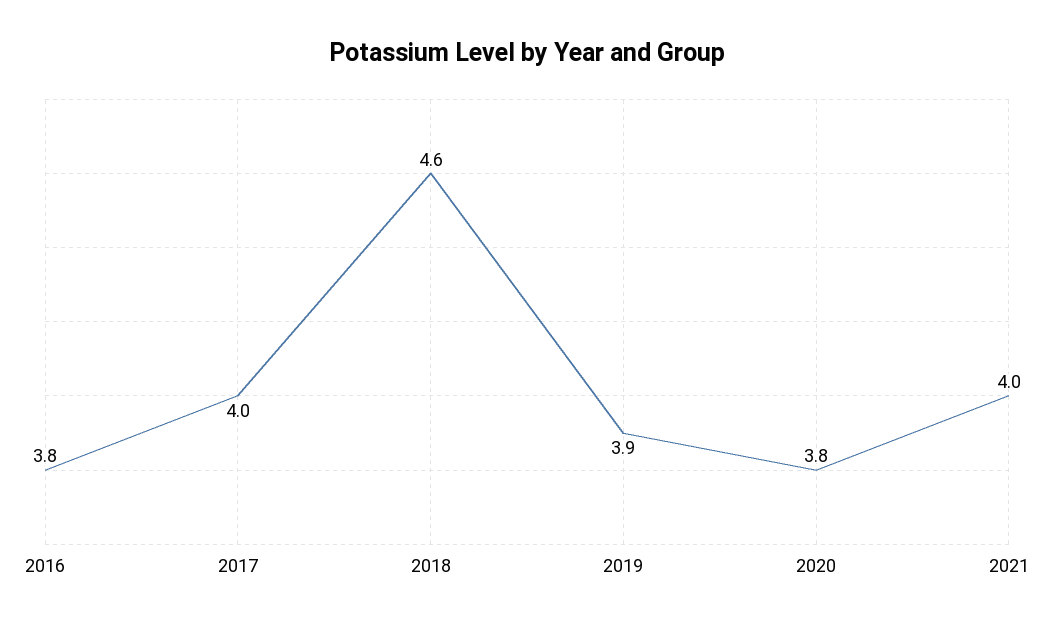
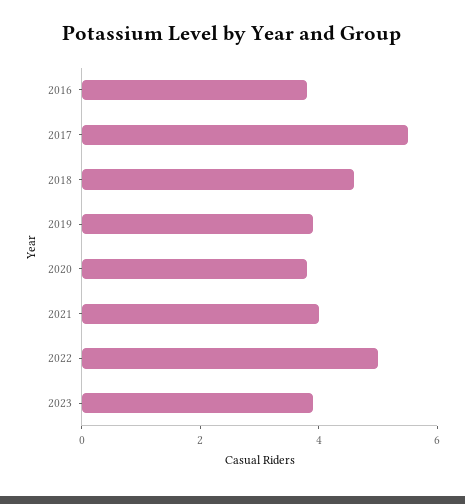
2017: 4 -> 5.5
2022: none -> 5
2023: none -> 4

